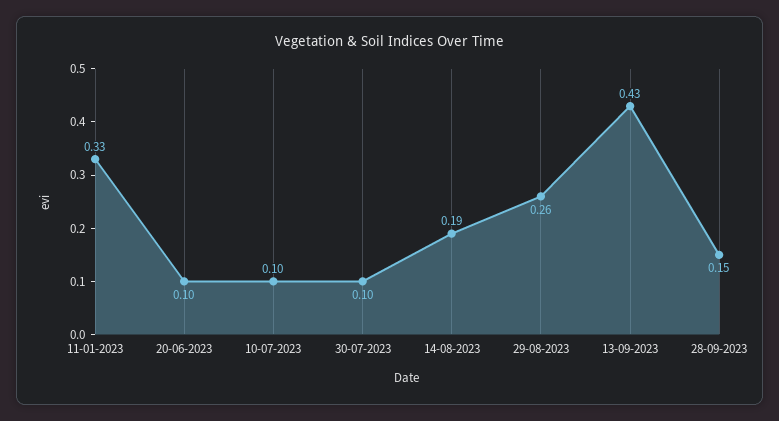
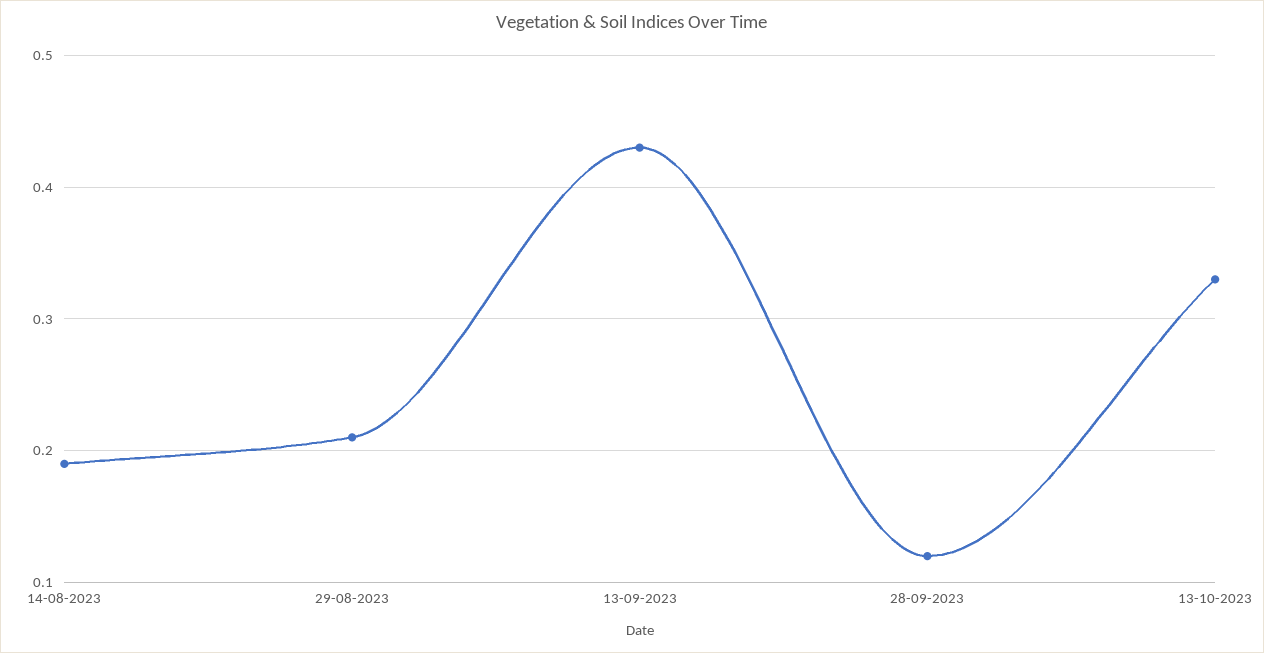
11-01-2023: 0.33 -> none
20-06-2023: 0.1 -> none
10-07-2023: 0.1 -> none
30-07-2023: 0.1 -> none
29-08-2023: 0.26 -> 0.21
28-09-2023: 0.15 -> 0.12
13-10-2023: none -> 0.33

